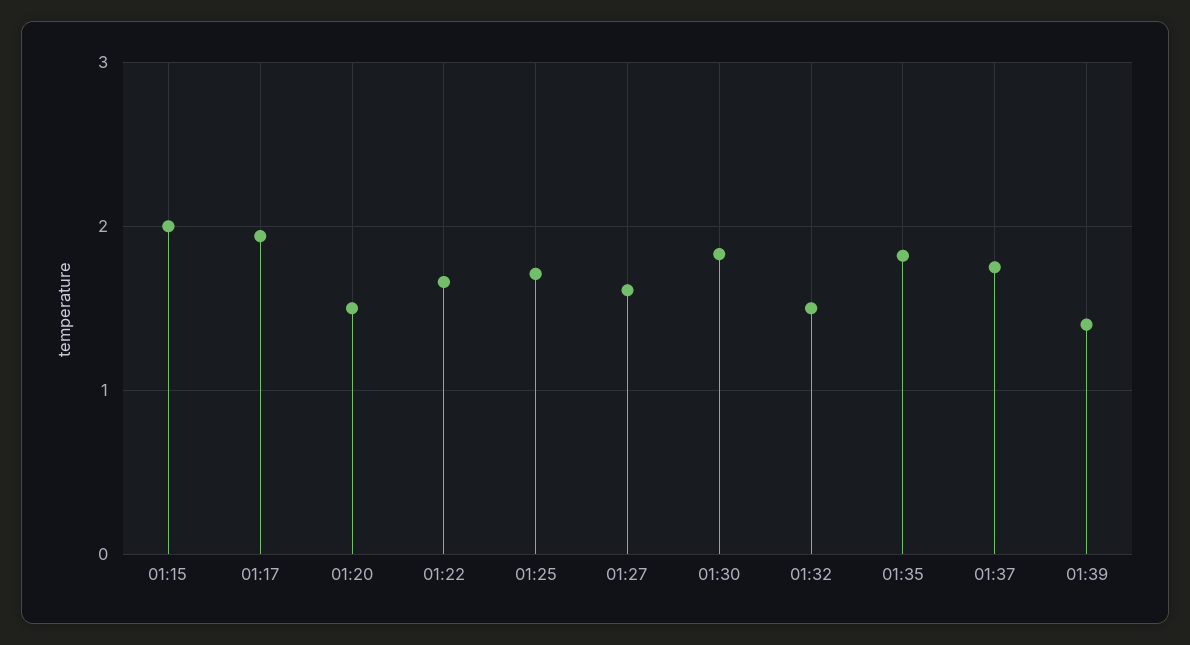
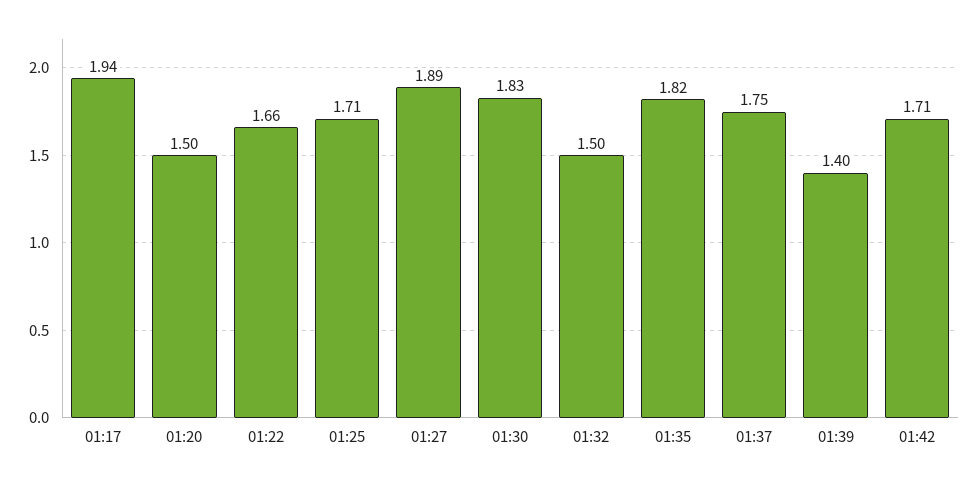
01:15: 2 -> none
01:27: 1.6 -> 1.89
01:42: none -> 1.71

